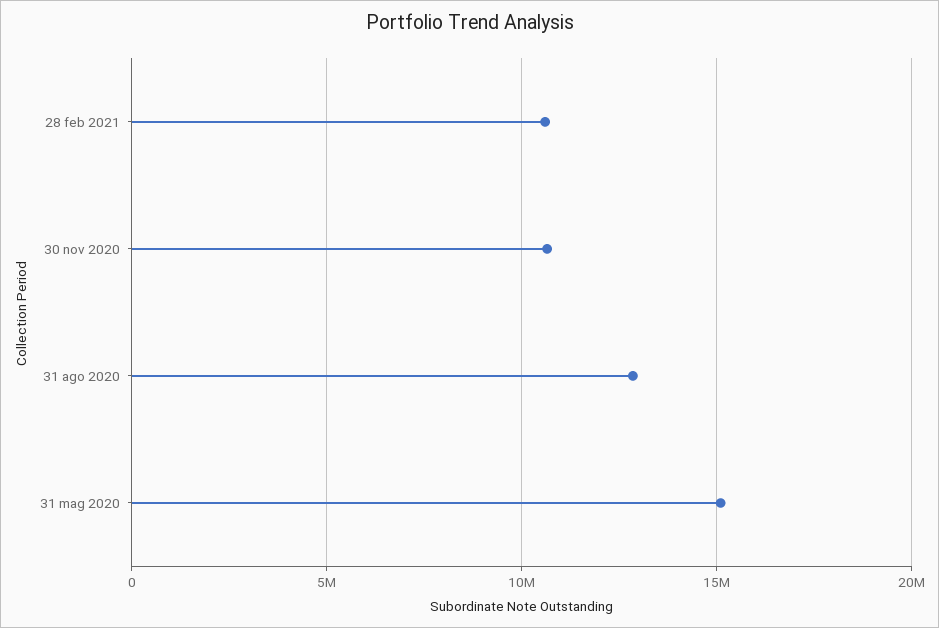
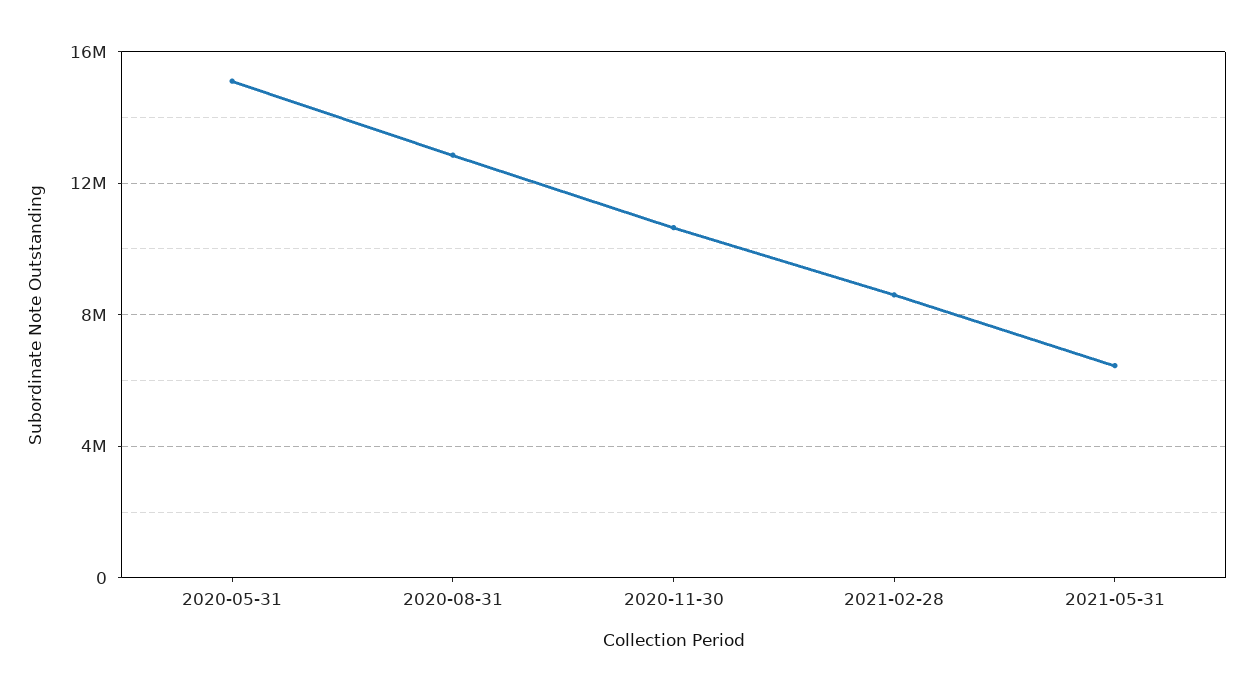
28 feb 2021: 10500000 -> 8500000
2021-05-31: none -> 6500000

